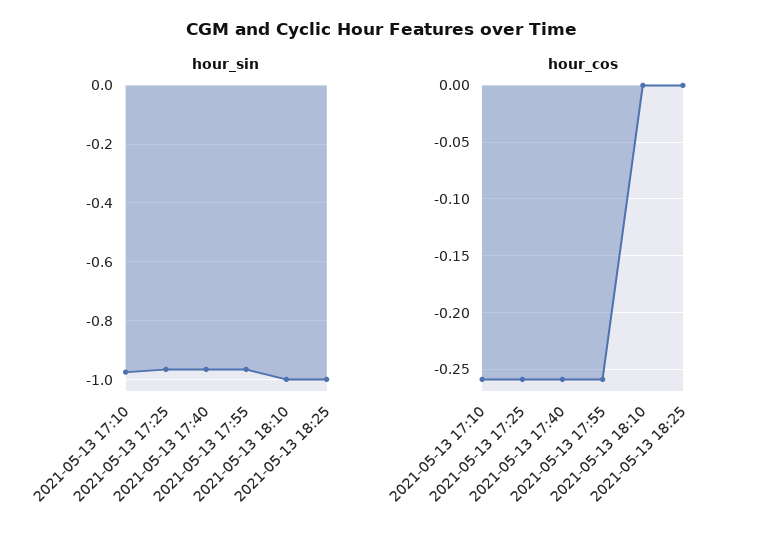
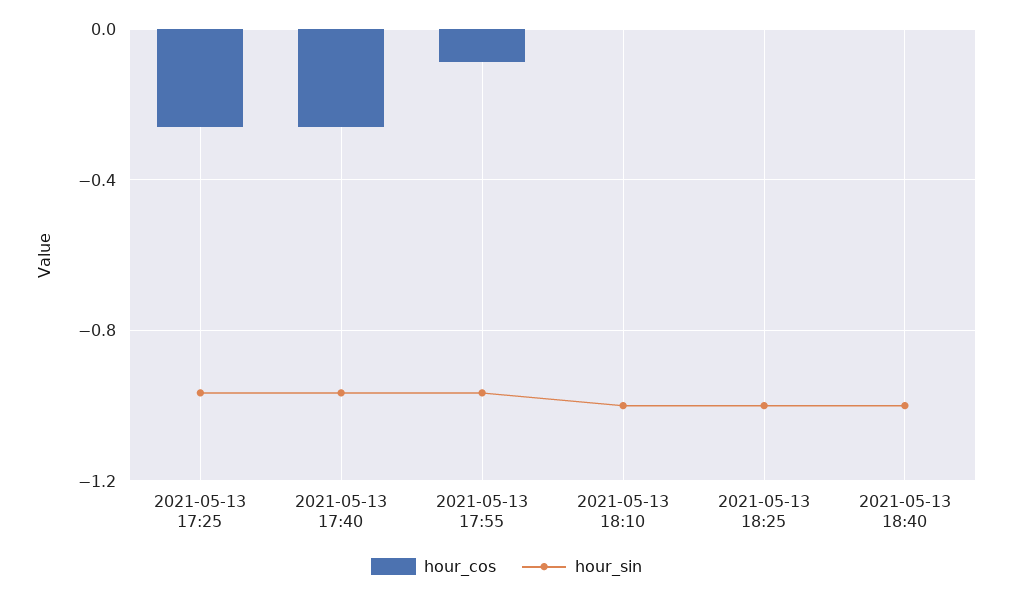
hour_sin, 2021-05-13 17:10: -0.975 -> none
hour_cos, 2021-05-13 17:10: -0.26 -> none
hour_cos, 2021-05-13 17:55: -0.26 -> -0.1
hour_cos, 2021-05-13 18:40: none -> 0
hour_sin, 2021-05-13 18:40: none -> -1

